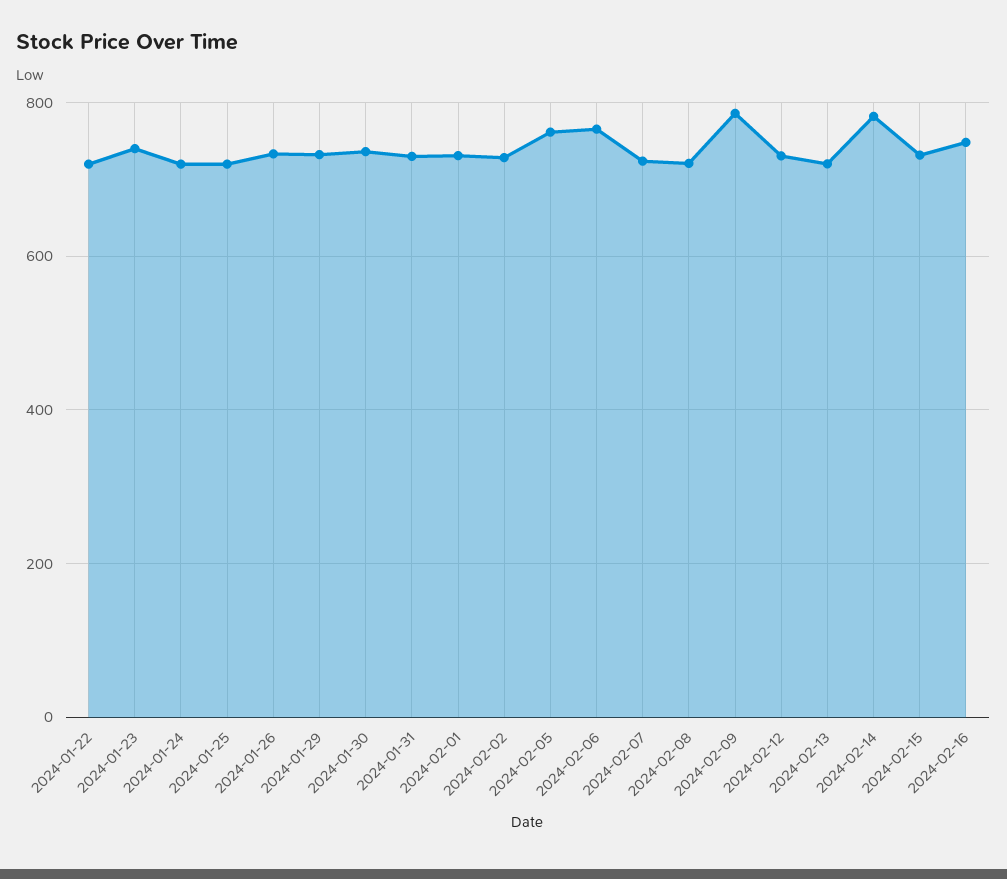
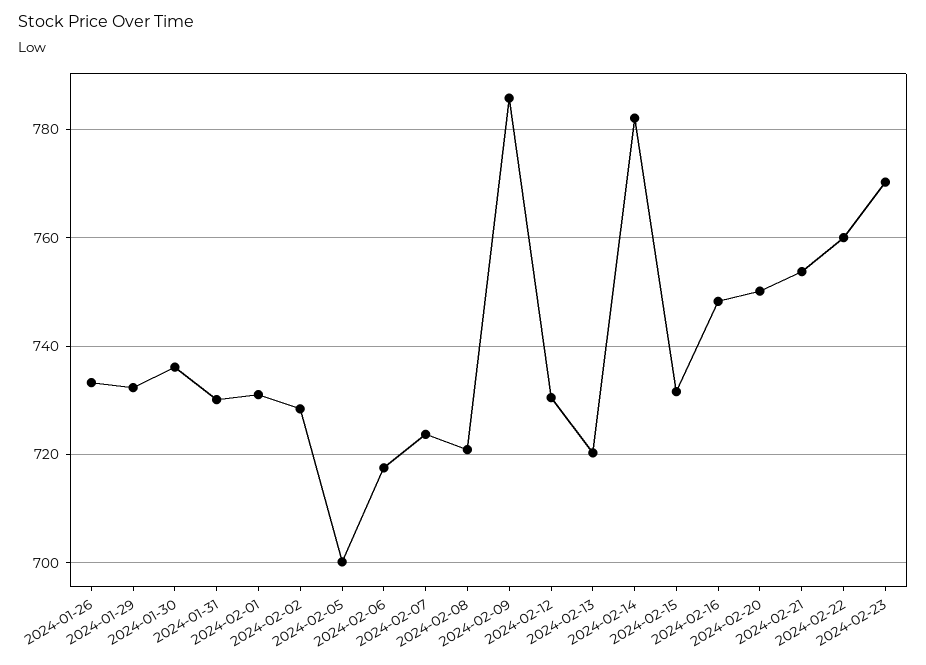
2024-01-22: 720 -> none
2024-01-23: 740 -> none
2024-01-24: 720 -> none
2024-01-25: 720 -> none
2024-02-05: 760 -> 700
2024-02-06: 760 -> 718
2024-02-20: none -> 750
2024-02-21: none -> 754
2024-02-22: none -> 760
2024-02-23: none -> 770

